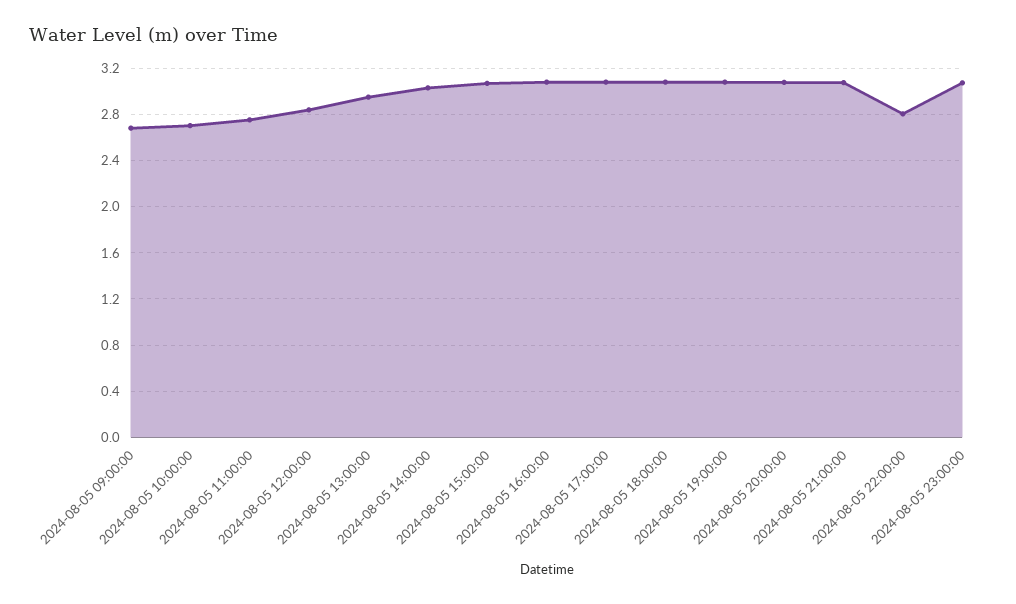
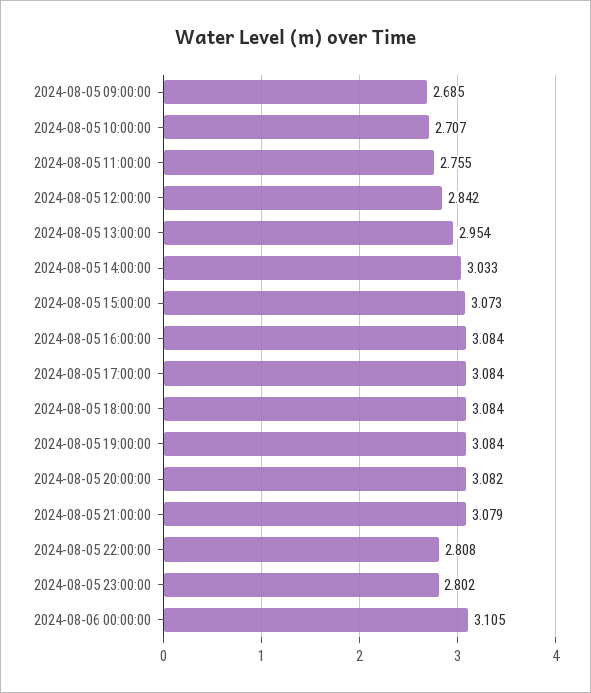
2024-08-05 23:00:00: 3.1 -> 2.802
2024-08-06 00:00:00: none -> 3.105

